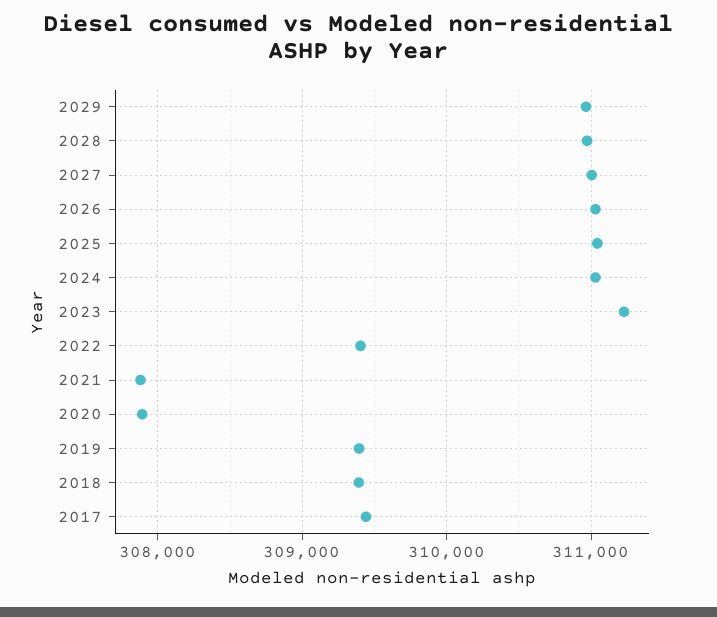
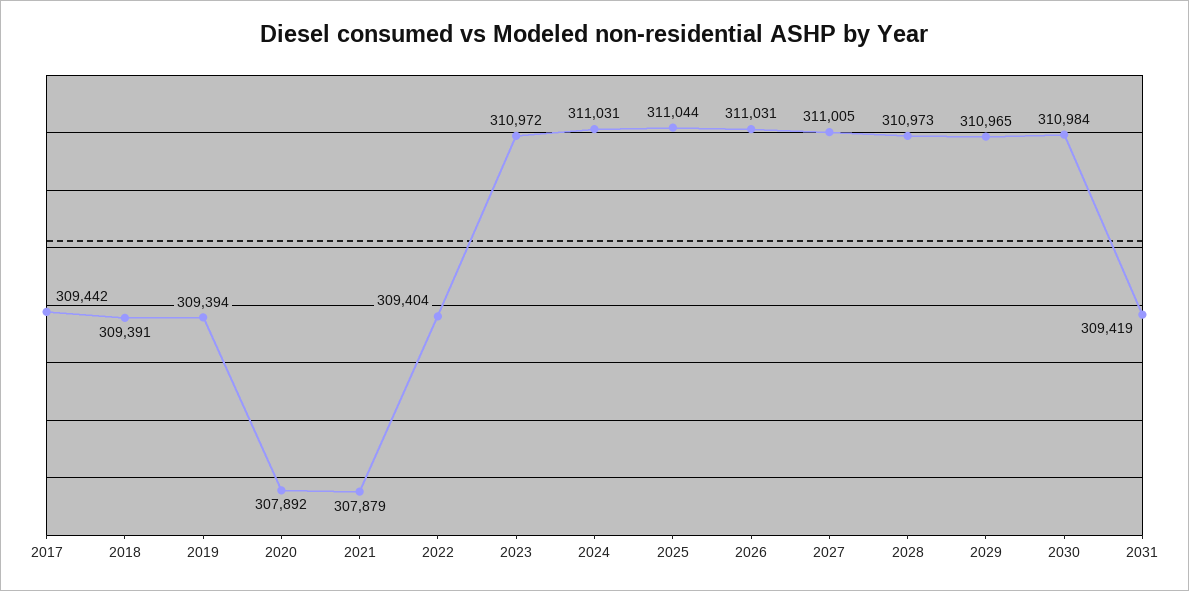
2023: 311200 -> 310972
2030: none -> 310984
2031: none -> 309419

